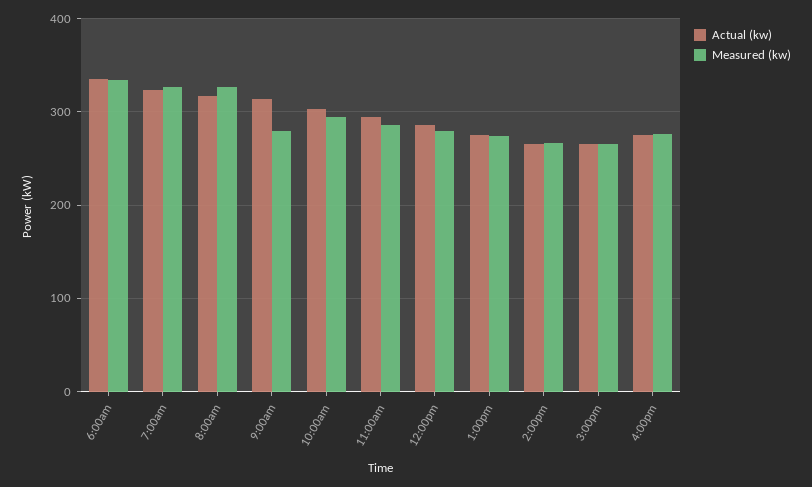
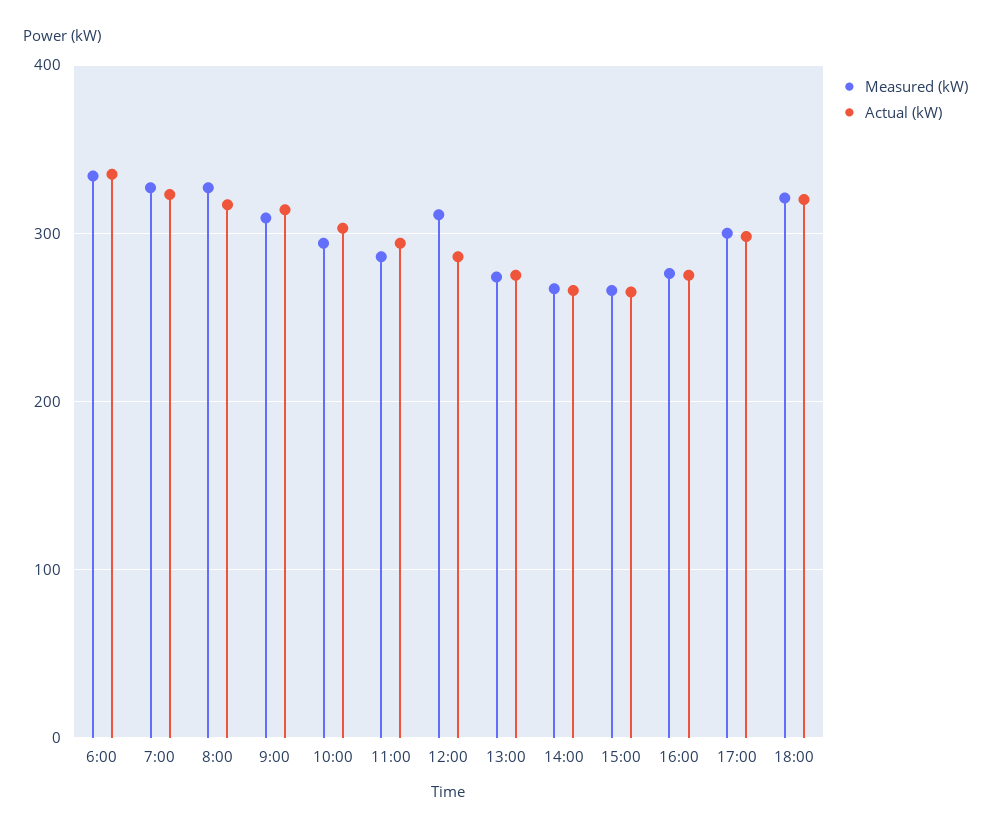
Measured (kw), 9:00am: 280 -> 310
Measured (kw), 12:00pm: 280 -> 310
Measured (kw), 17:00: none -> 300
Actual (kw), 17:00: none -> 300
Measured (kw), 18:00: none -> 320
Actual (kw), 18:00: none -> 320

